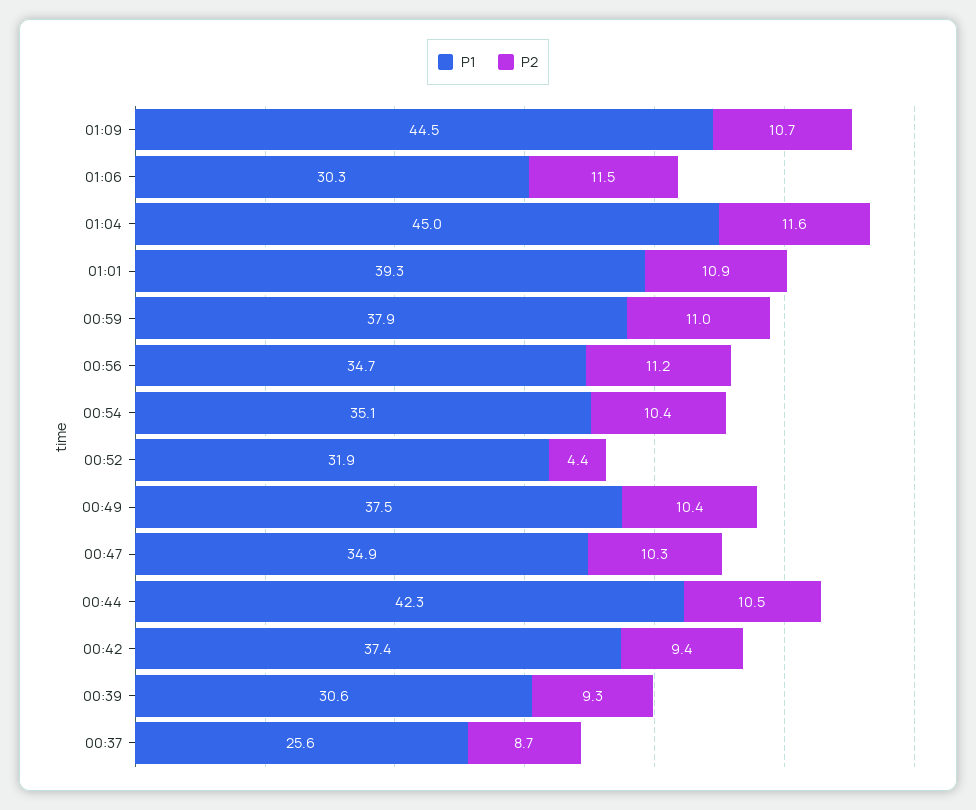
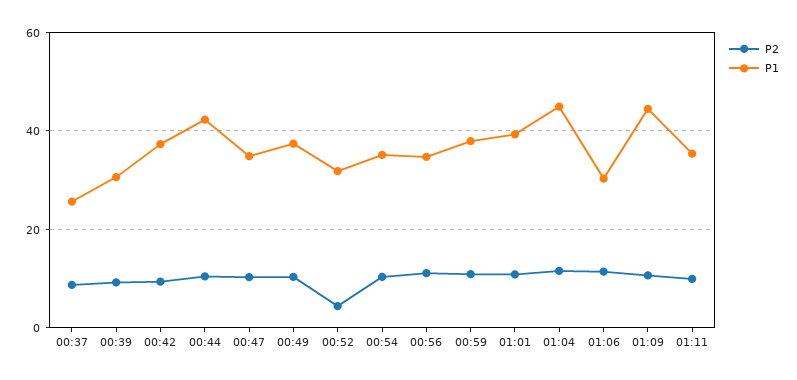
P2, 01:11: none -> 10
P1, 01:11: none -> 36

